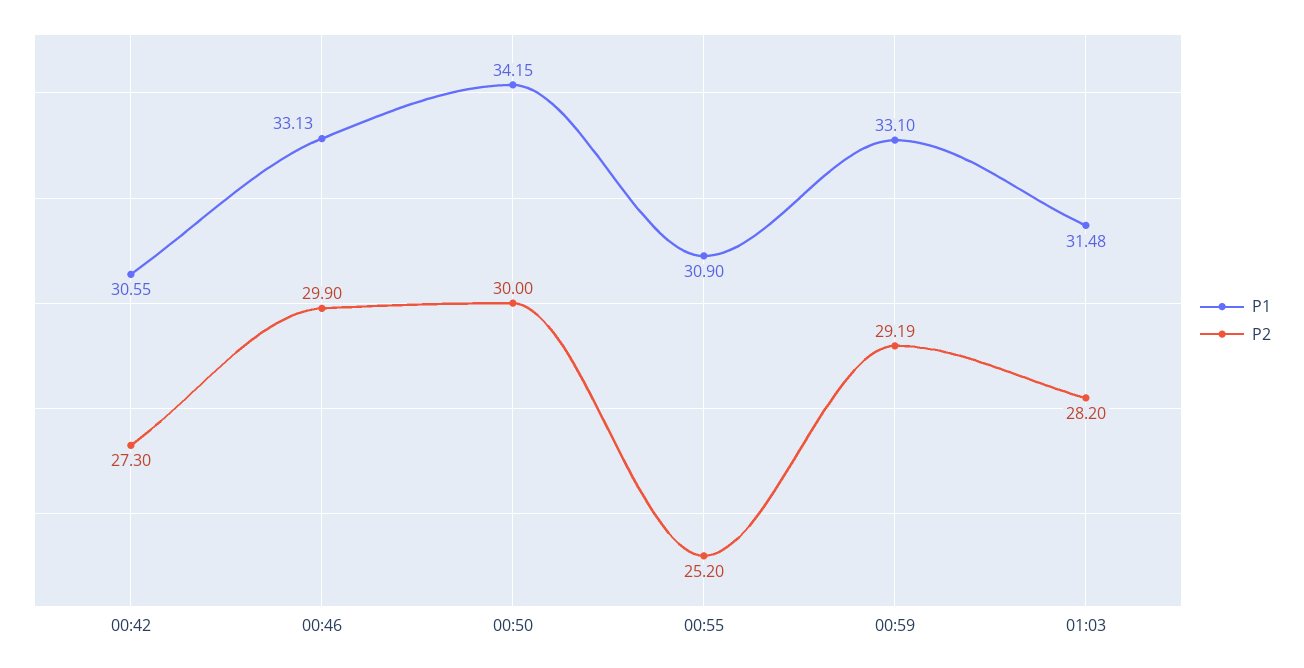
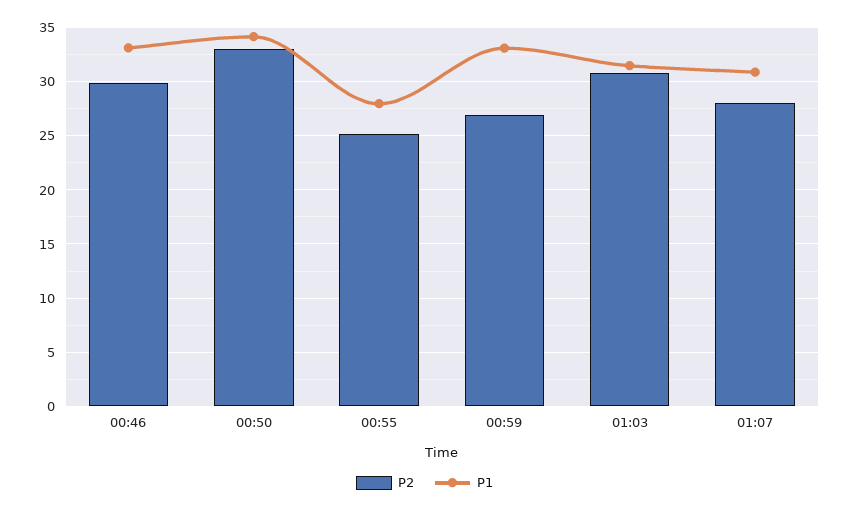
P1, 00:42: 30.55 -> none
P2, 00:42: 27.3 -> none
P2, 00:50: 30 -> 33
P1, 00:55: 30.9 -> 28
P2, 00:59: 29.19 -> 27
P2, 01:03: 28.2 -> 31
P2, 01:07: none -> 28
P1, 01:07: none -> 31

